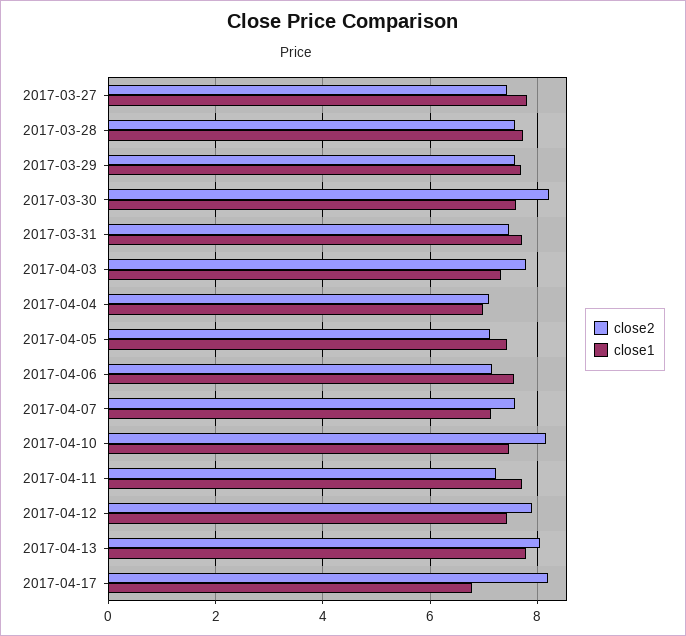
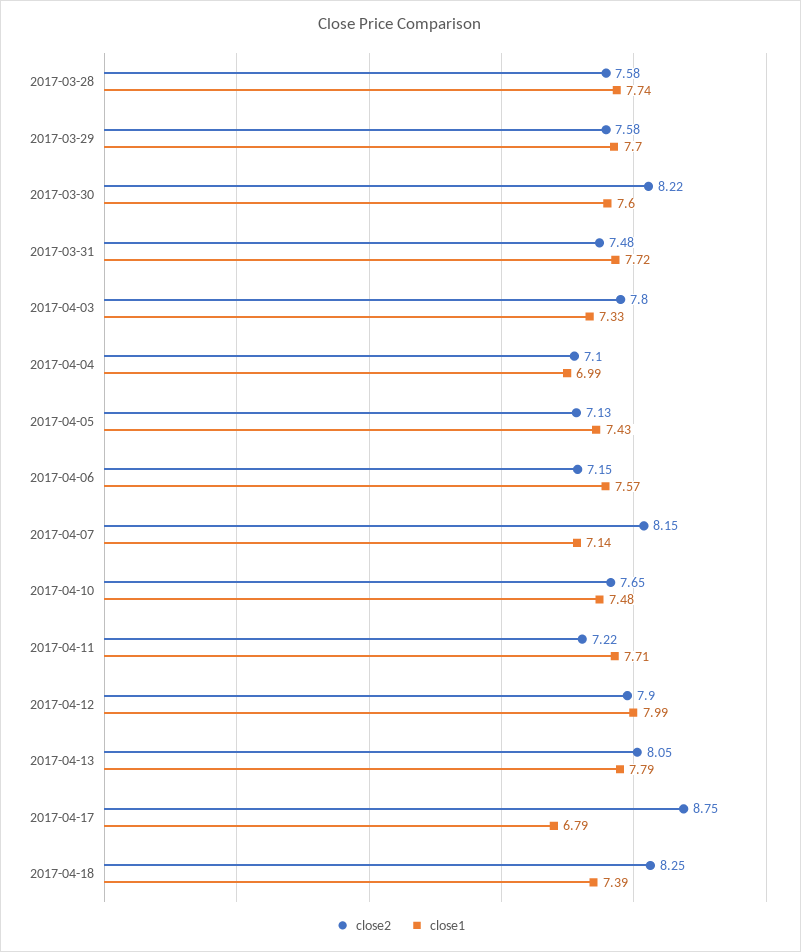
close2, 2017-03-27: 7.4 -> none
close1, 2017-03-27: 7.8 -> none
close2, 2017-04-07: 7.6 -> 8.15
close2, 2017-04-10: 8.2 -> 7.65
close1, 2017-04-12: 7.4 -> 7.99
close2, 2017-04-17: 8.2 -> 8.75
close2, 2017-04-18: none -> 8.25
close1, 2017-04-18: none -> 7.39

